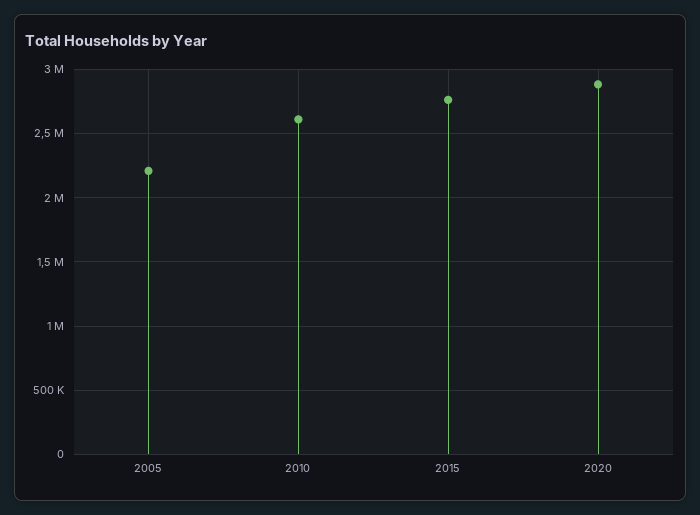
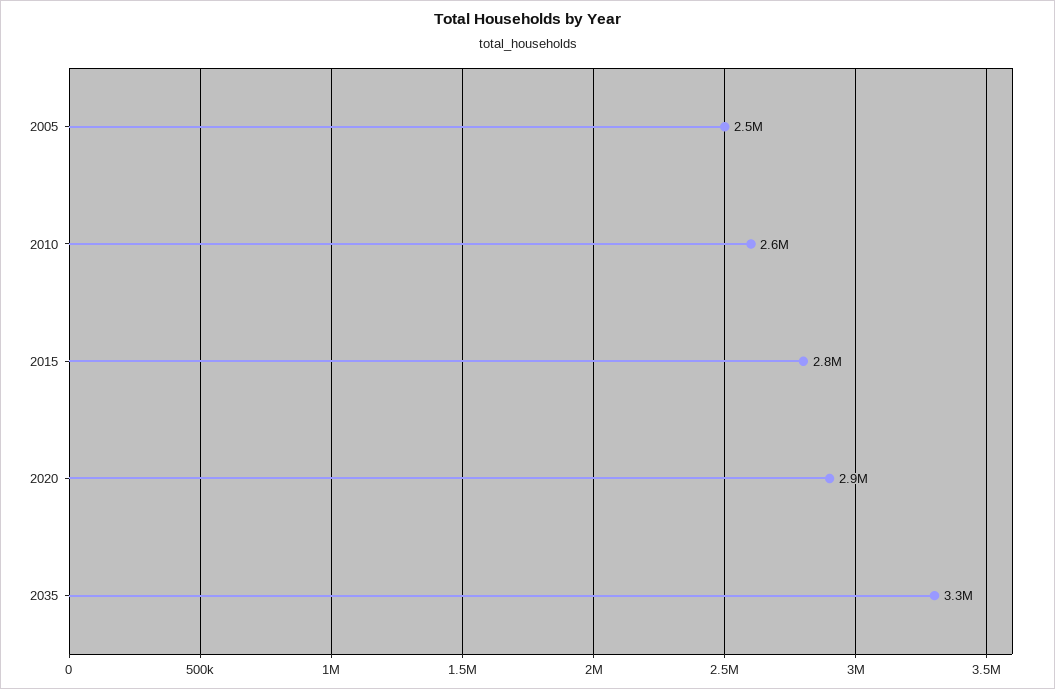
2005: 2200000 -> 2500000
2035: none -> 3300000

